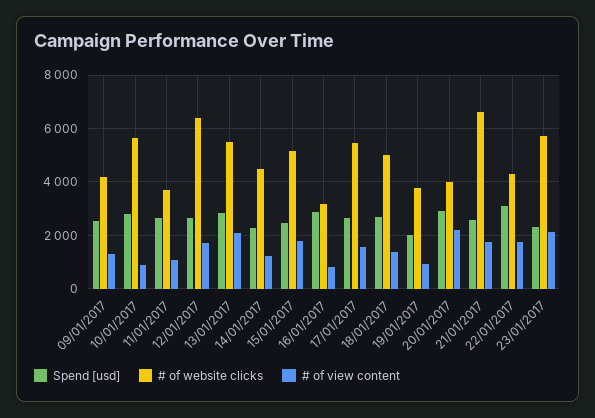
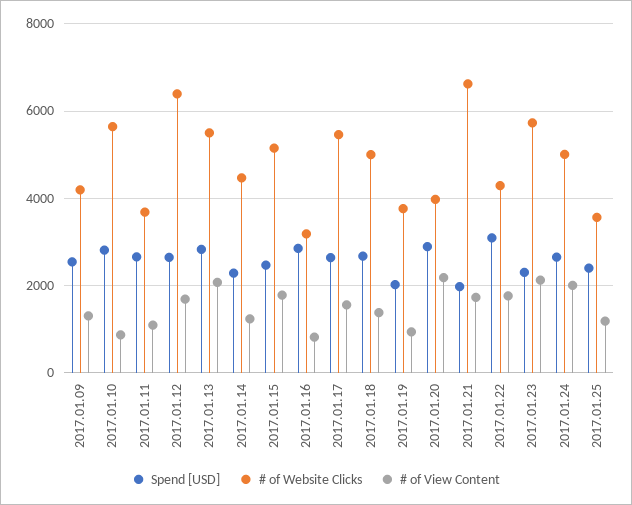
Spend [usd], 21/01/2017: 2500 -> 2000
Spend [usd], 2017.01.24: none -> 2600
# of website clicks, 2017.01.24: none -> 5000
# of view content, 2017.01.24: none -> 2000
Spend [usd], 2017.01.25: none -> 2400
# of website clicks, 2017.01.25: none -> 3600
# of view content, 2017.01.25: none -> 1200

